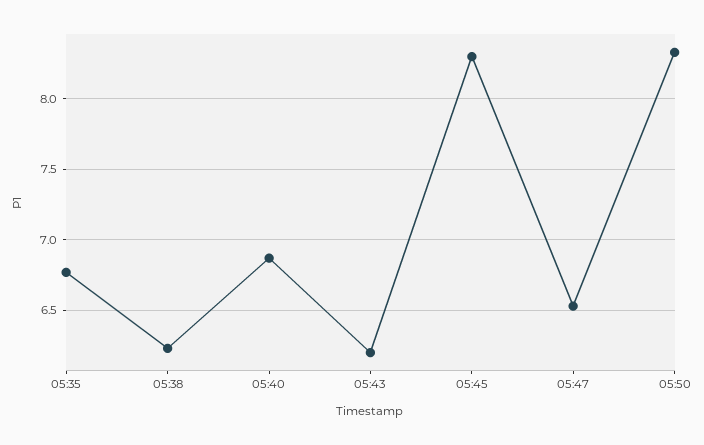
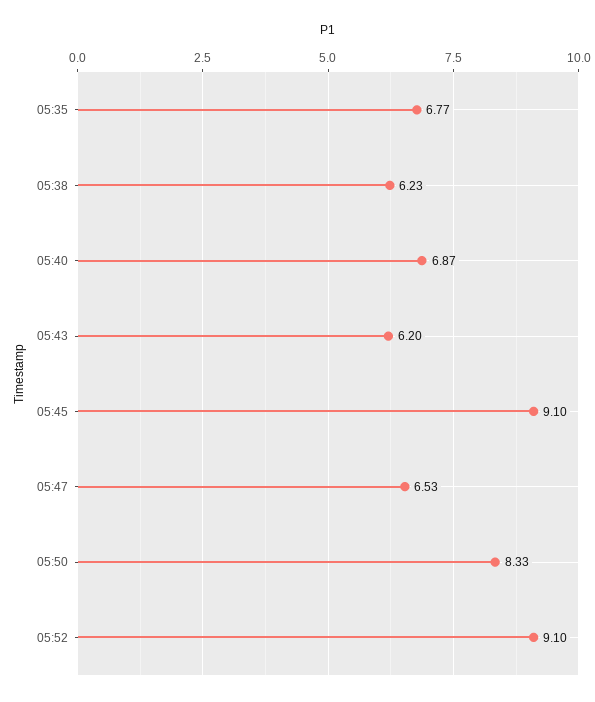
05:45: 8.3 -> 9.1
05:52: none -> 9.1

